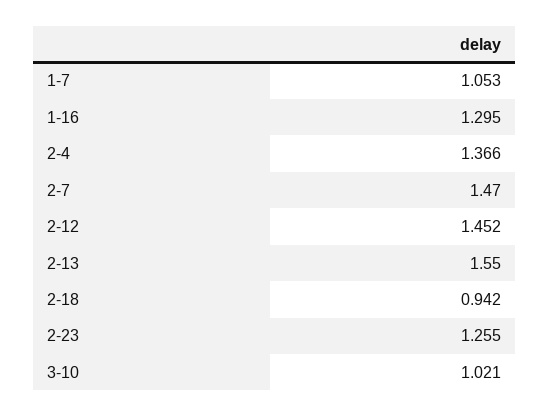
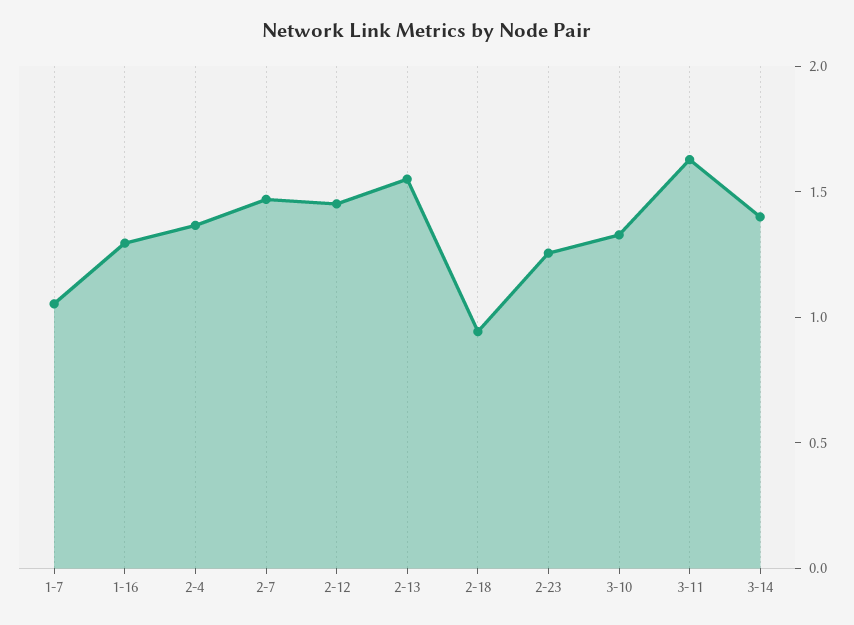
3-10: 1.021 -> 1.3
3-11: none -> 1.6
3-14: none -> 1.4

